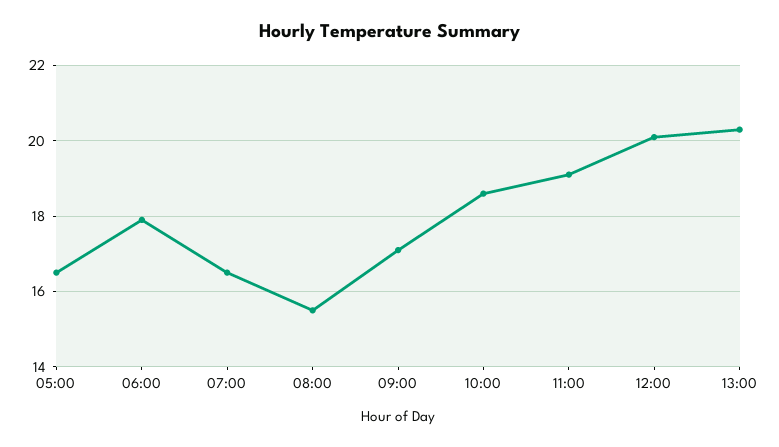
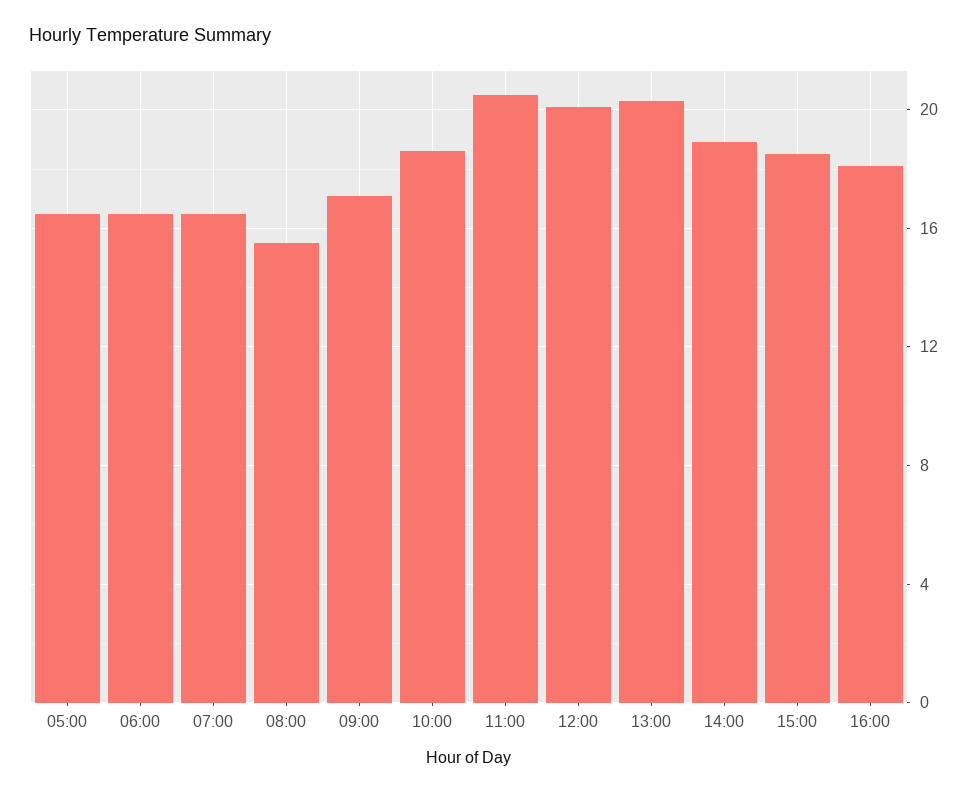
06:00: 18 -> 16.5
11:00: 19 -> 20.5
14:00: none -> 19
15:00: none -> 18.5
16:00: none -> 18

